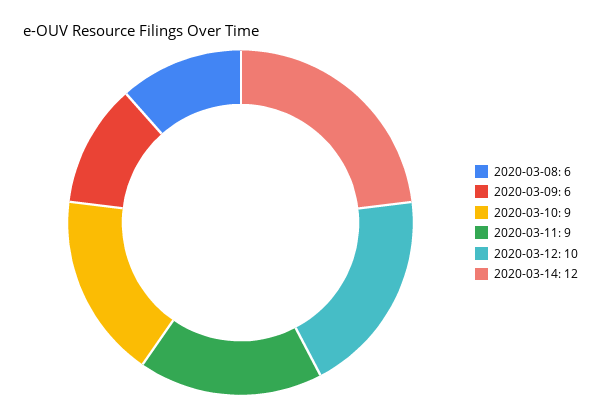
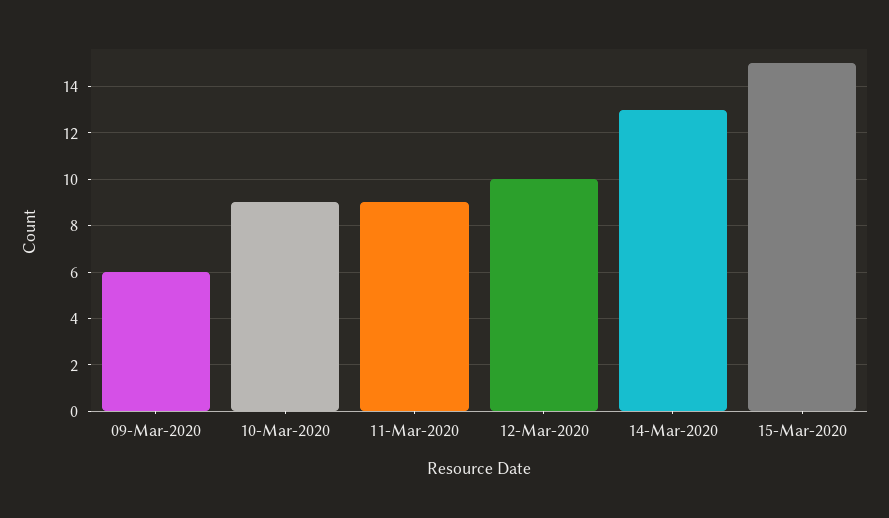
2020-03-08: 6 -> none
2020-03-14: 12 -> 13
15-Mar-2020: none -> 15

